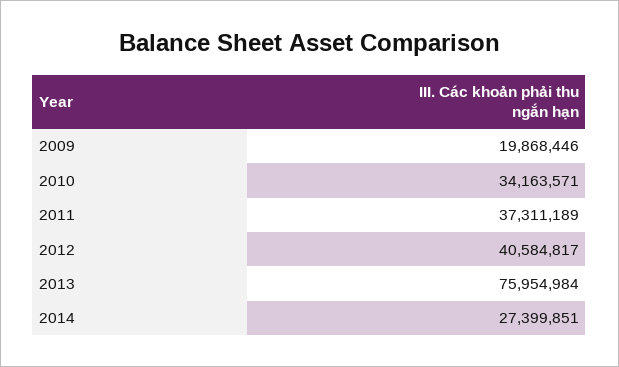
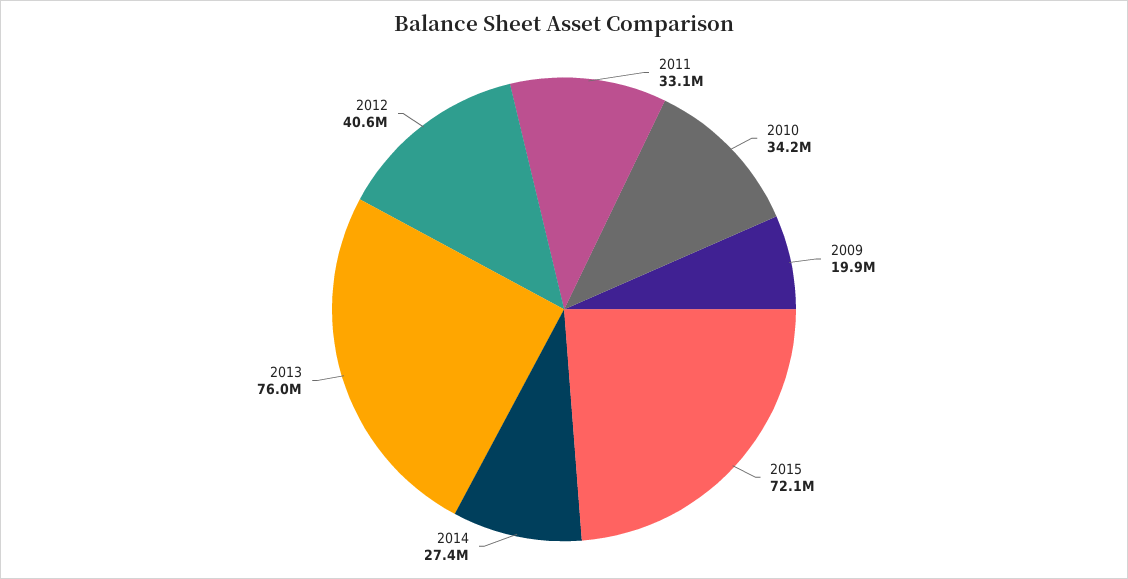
2011: 37311189 -> 33100000
2015: none -> 72100000

